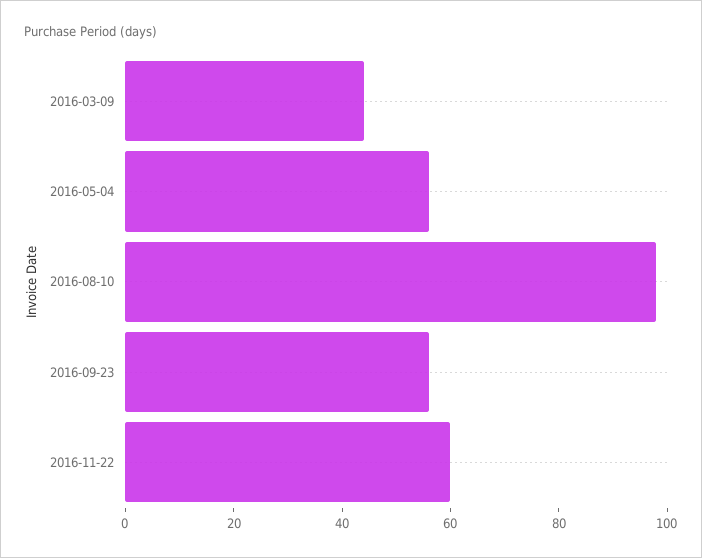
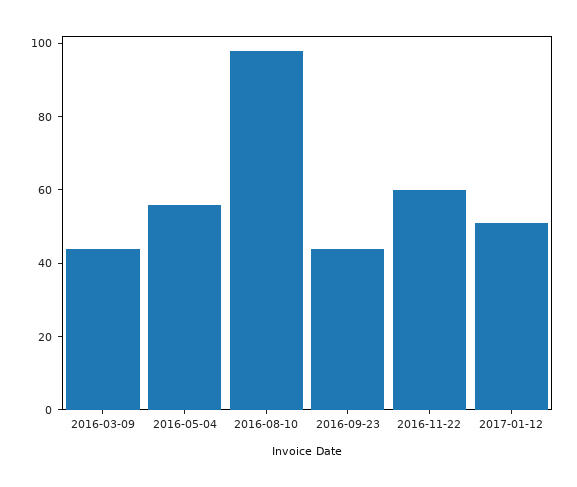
2016-09-23: 55 -> 45
2017-01-12: none -> 50

